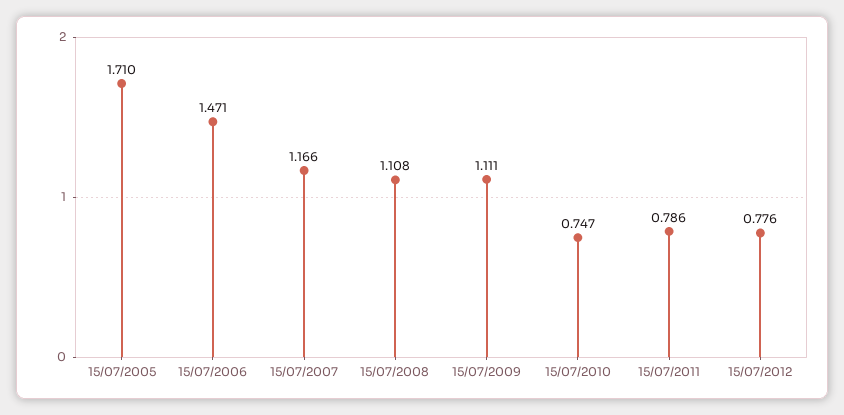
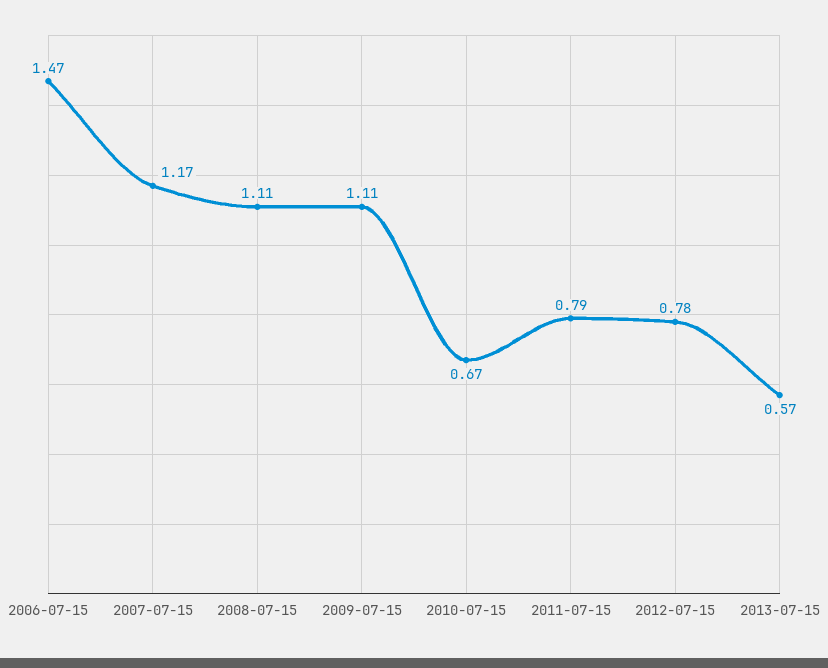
15/07/2005: 1.71 -> none
15/07/2010: 0.747 -> 0.67
2013-07-15: none -> 0.57

